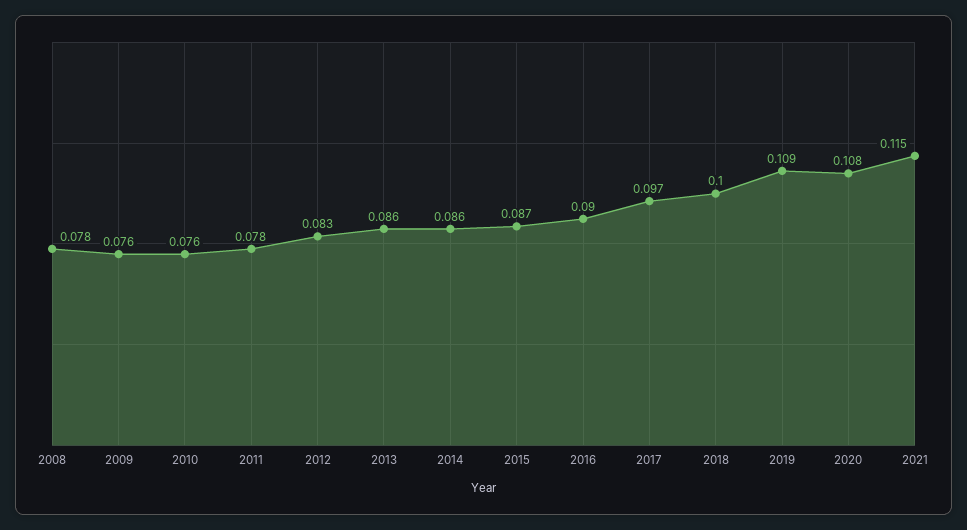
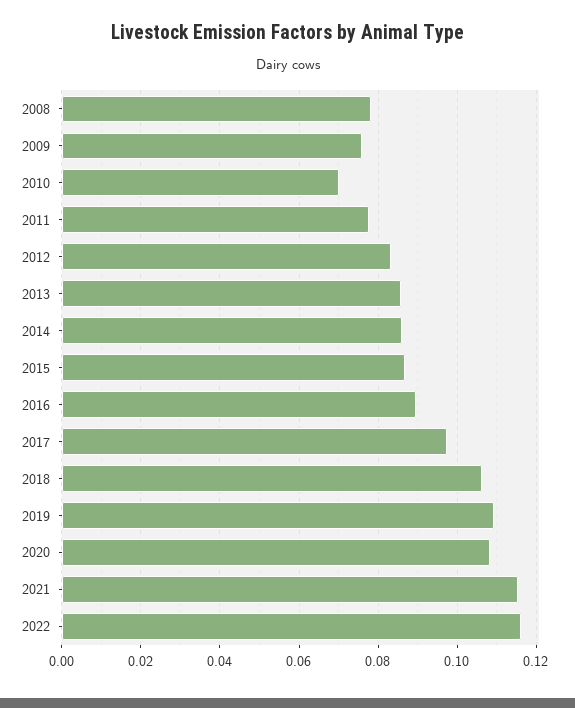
2010: 0.076 -> 0.07
2018: 0.1 -> 0.106
2022: none -> 0.116

